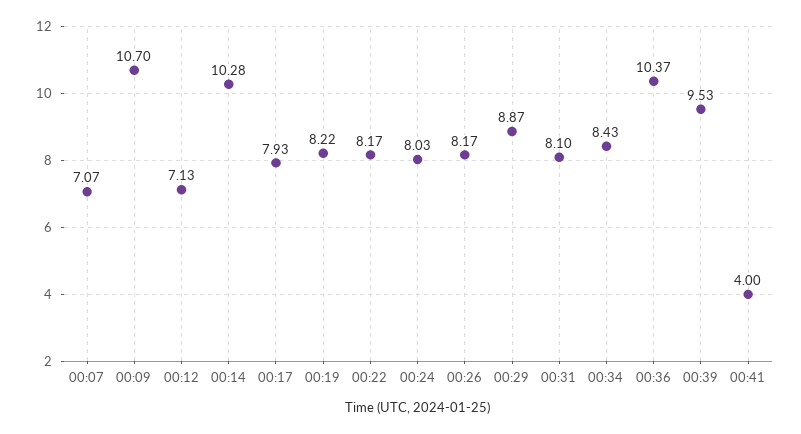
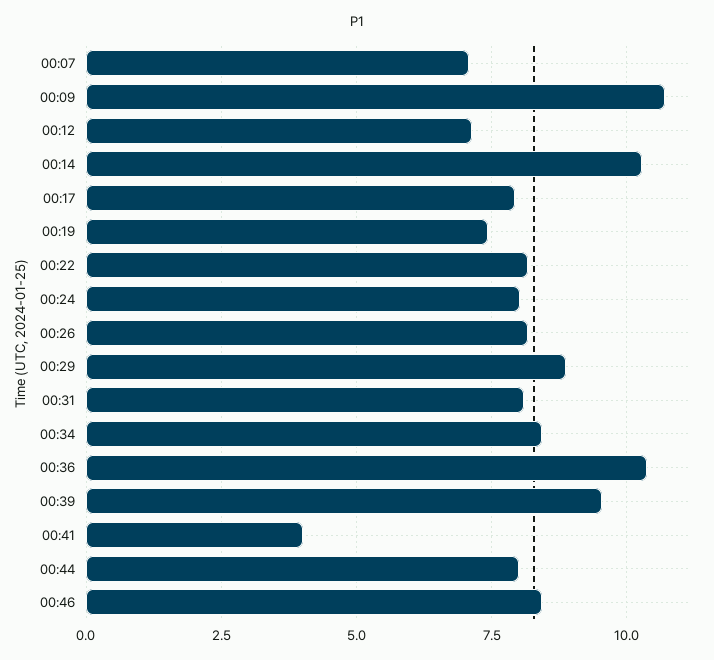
00:19: 8.22 -> 7.5
00:44: none -> 8
00:46: none -> 8.5

